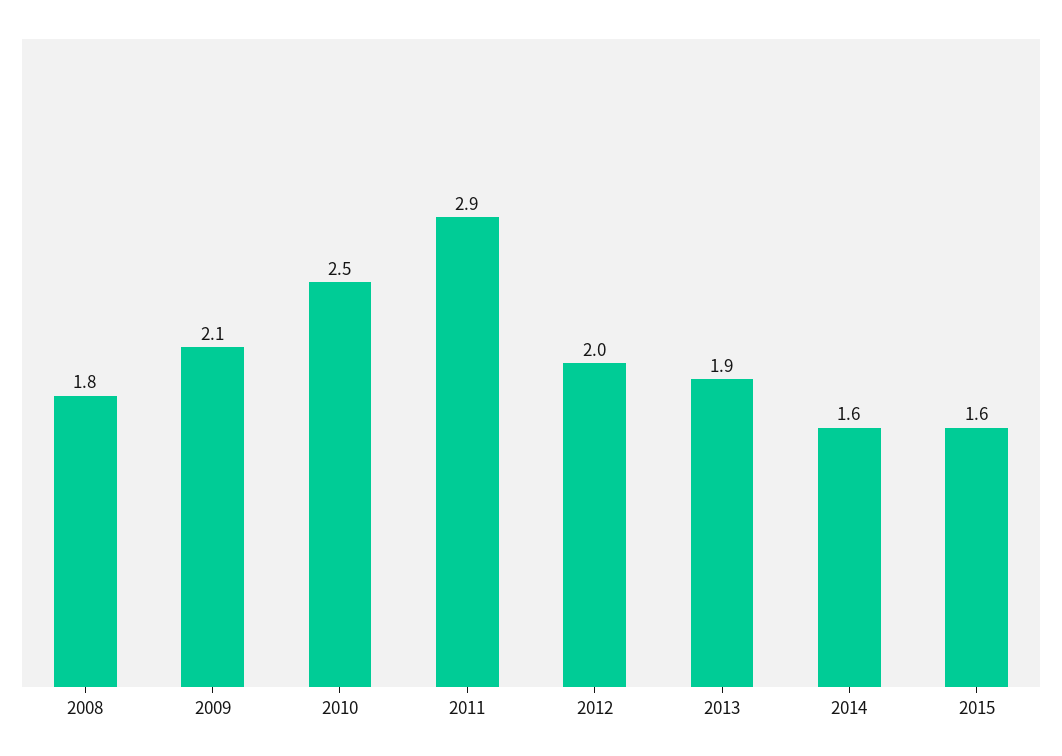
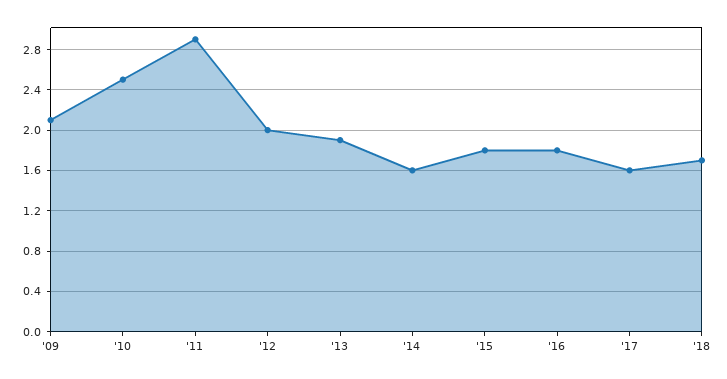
2008: 1.8 -> none
2015: 1.6 -> 1.8
'16: none -> 1.8
'17: none -> 1.6
'18: none -> 1.7

